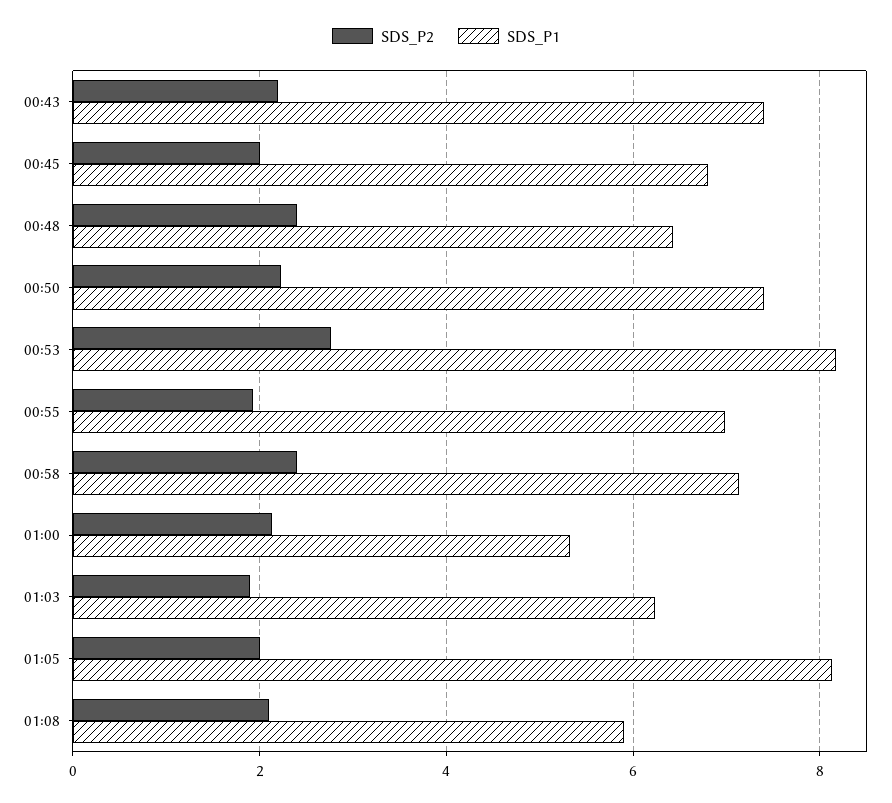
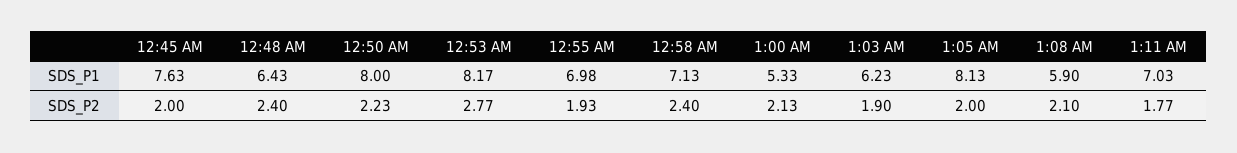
SDS_P2, 00:43: 2.2 -> none
SDS_P1, 00:43: 7.4 -> none
SDS_P1, 00:45: 6.8 -> 7.63
SDS_P1, 00:50: 7.4 -> 8
SDS_P1, 1:11 AM: none -> 7.03
SDS_P2, 1:11 AM: none -> 1.77

